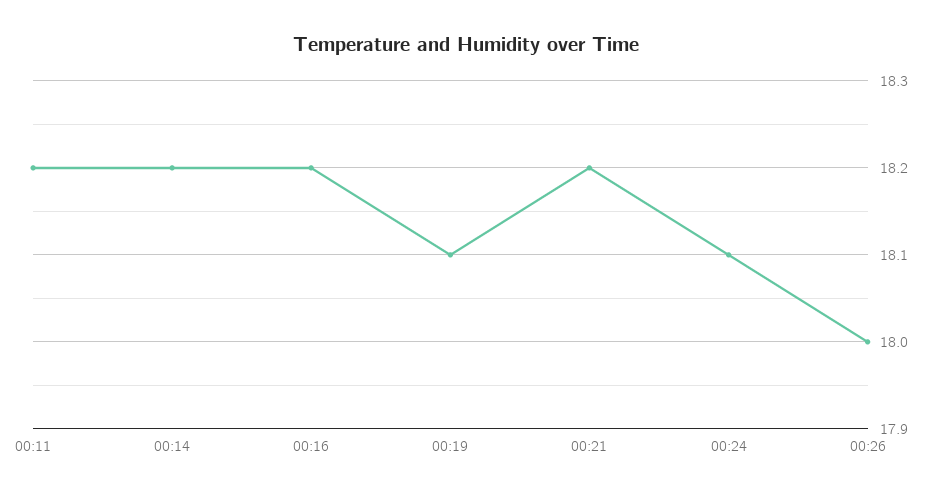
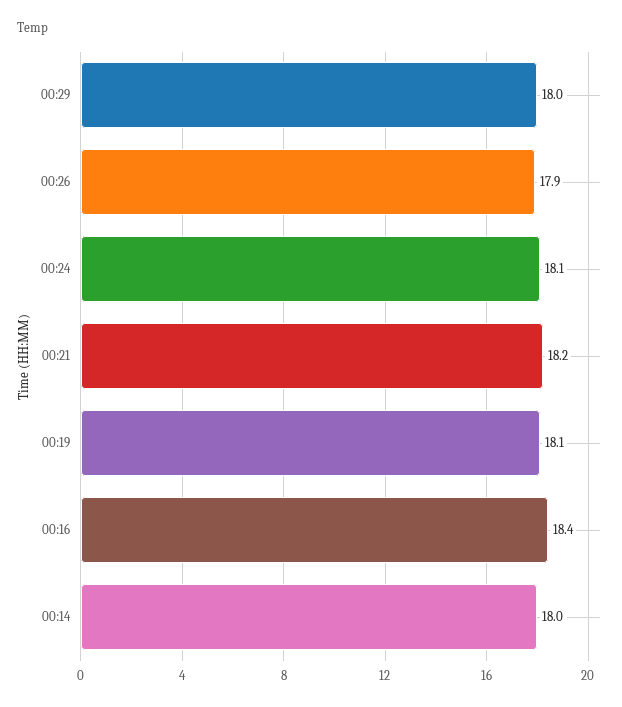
00:11: 18.2 -> none
00:14: 18.2 -> 18
00:16: 18.2 -> 18.4
00:26: 18 -> 17.9
00:29: none -> 18

